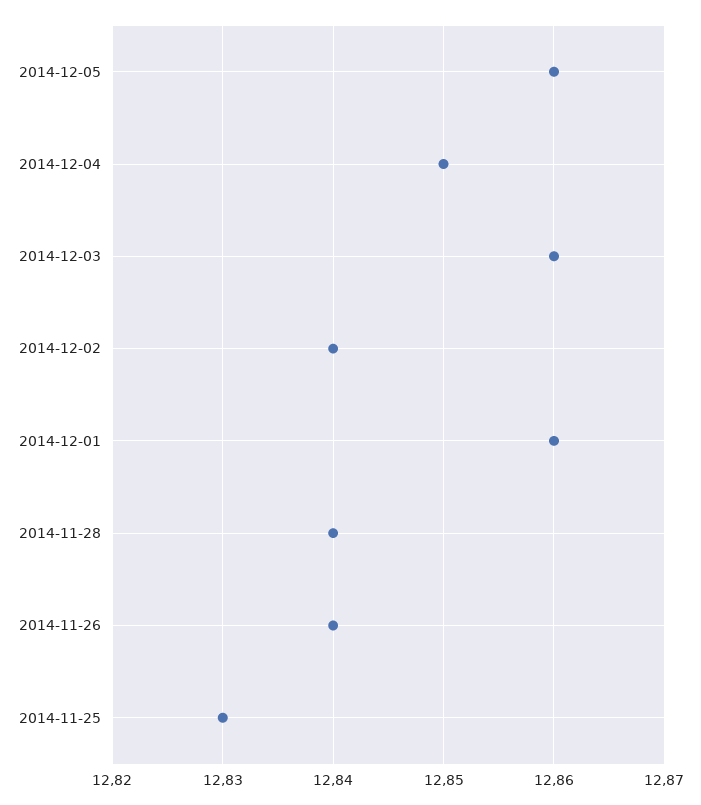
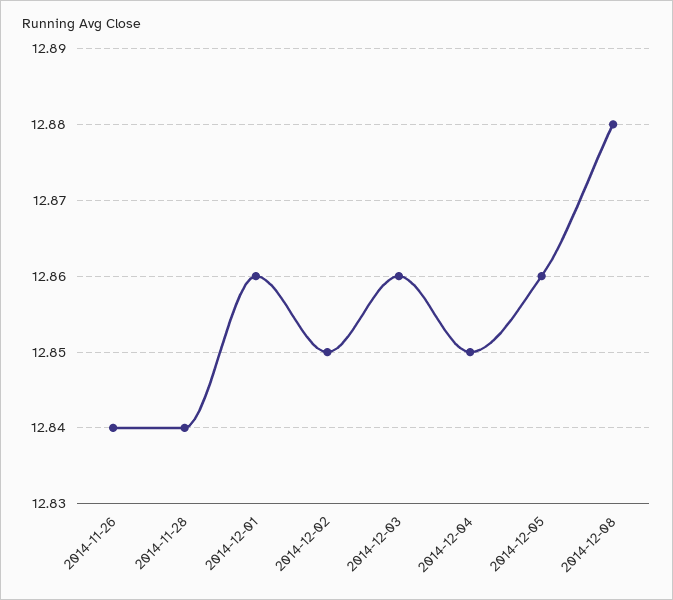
2014-12-02: 12.84 -> 12.85
2014-11-25: 12.83 -> none
2014-12-08: none -> 12.88

